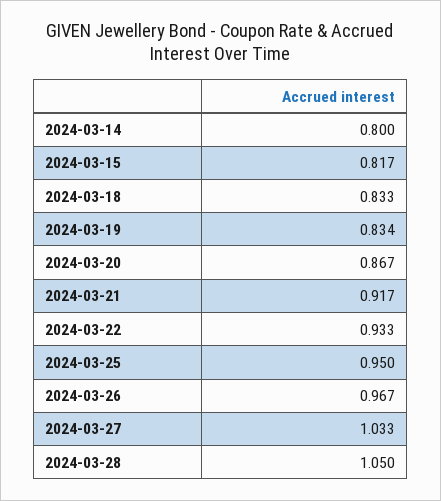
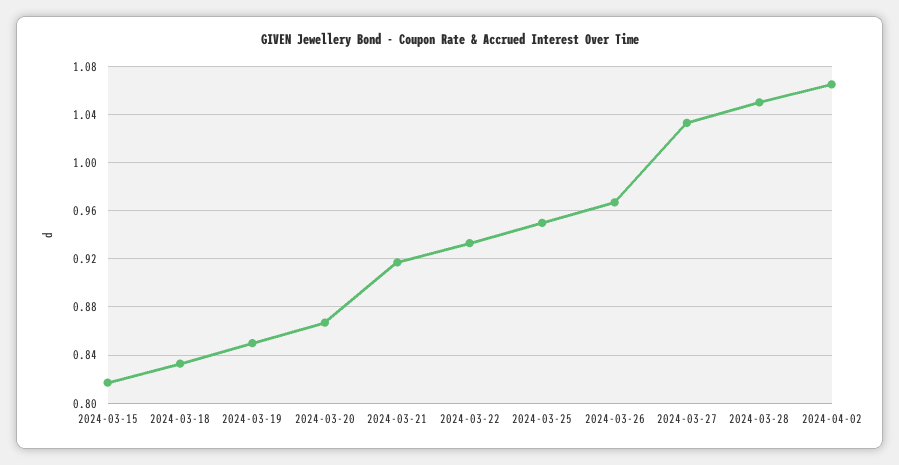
2024-03-14: 0.8 -> none
2024-03-19: 0.834 -> 0.85
2024-04-02: none -> 1.065

